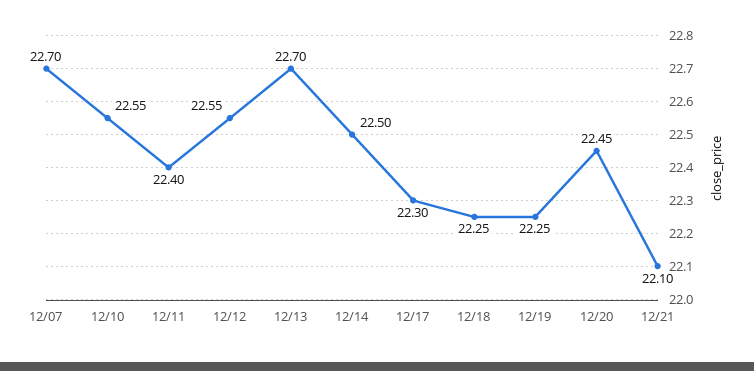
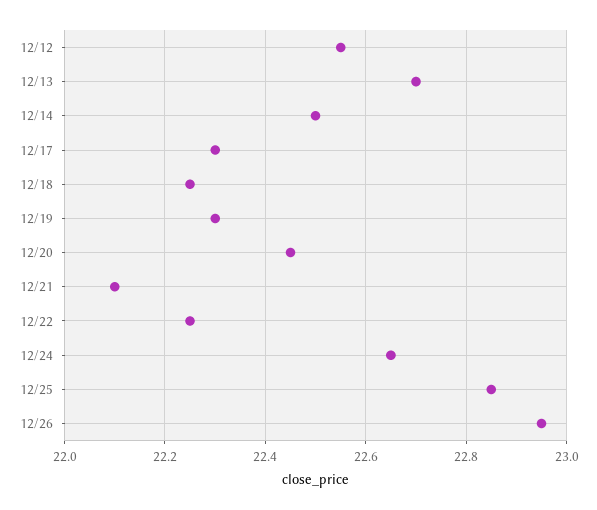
12/07: 22.7 -> none
12/10: 22.55 -> none
12/11: 22.4 -> none
12/19: 22.25 -> 22.3
12/22: none -> 22.25
12/24: none -> 22.65
12/25: none -> 22.85
12/26: none -> 22.95

